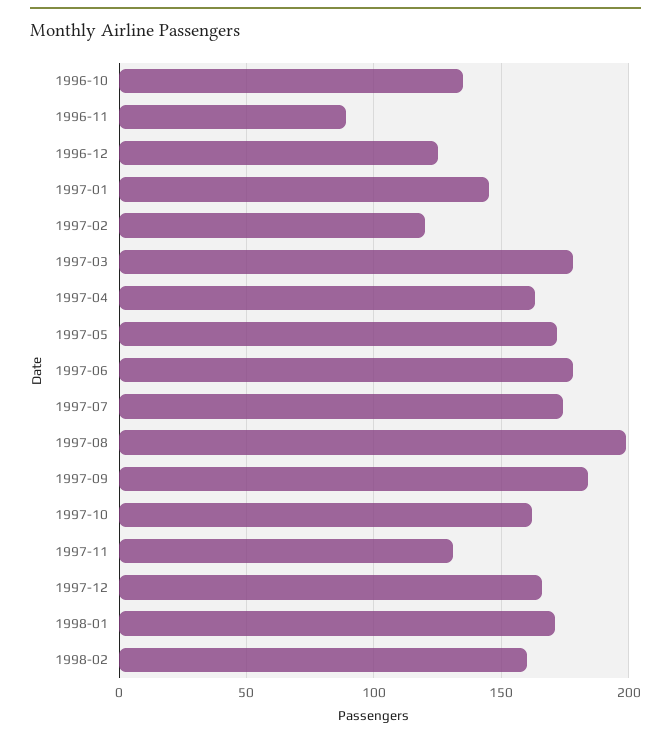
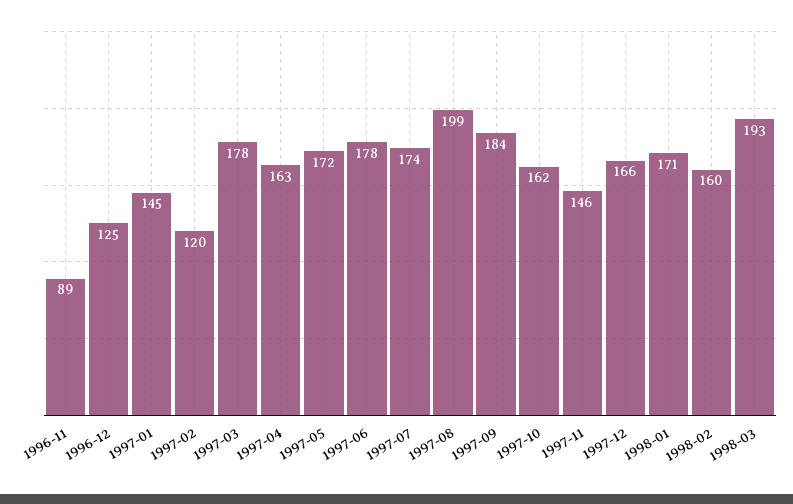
1996-10: 135 -> none
1997-11: 130 -> 146
1998-03: none -> 193

